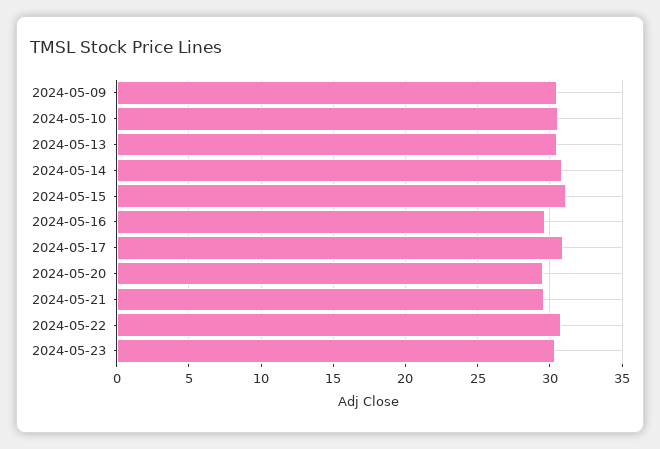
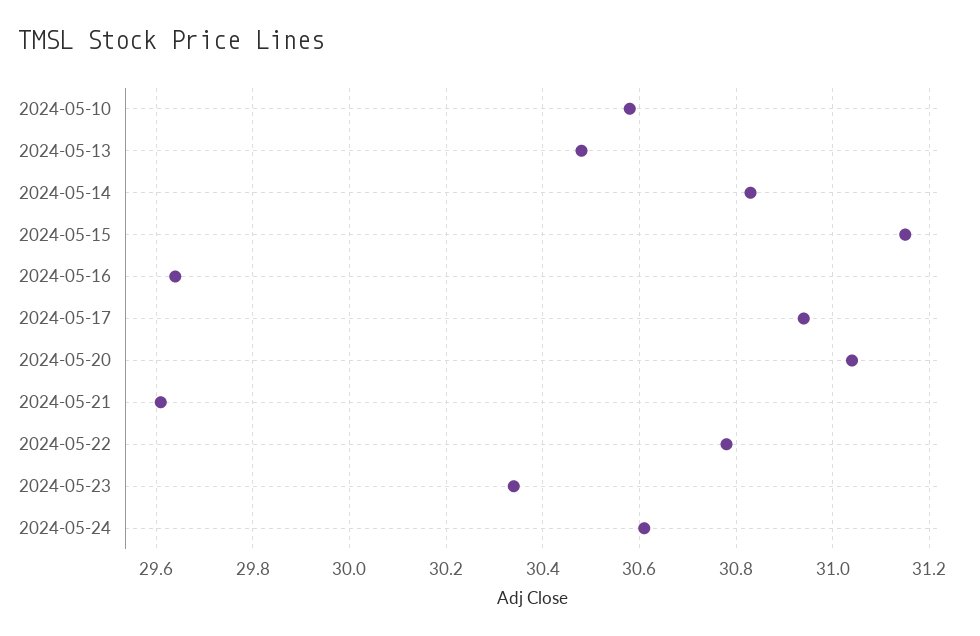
2024-05-09: 30.5 -> none
2024-05-20: 29.5 -> 31.05
2024-05-24: none -> 30.6

